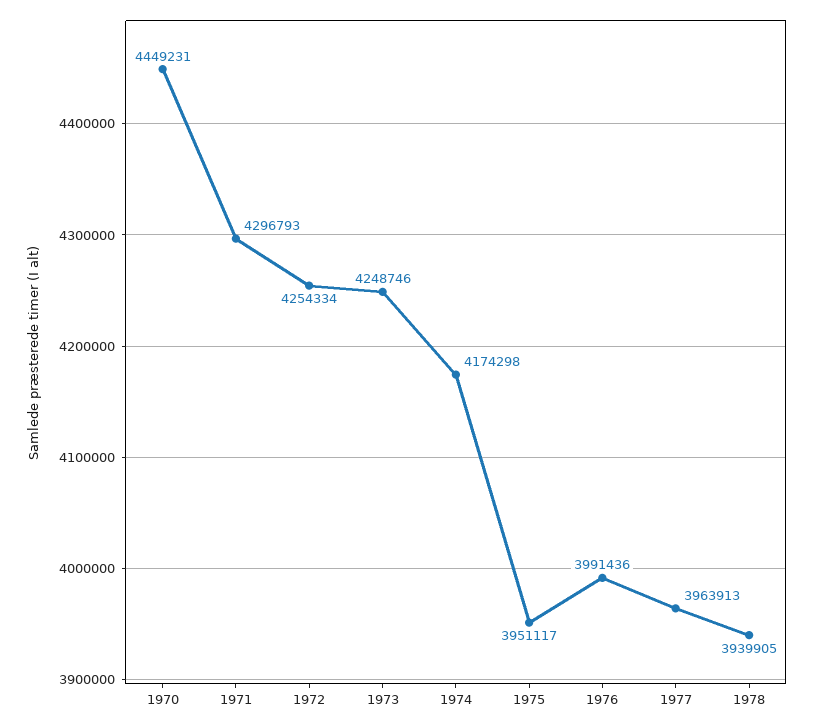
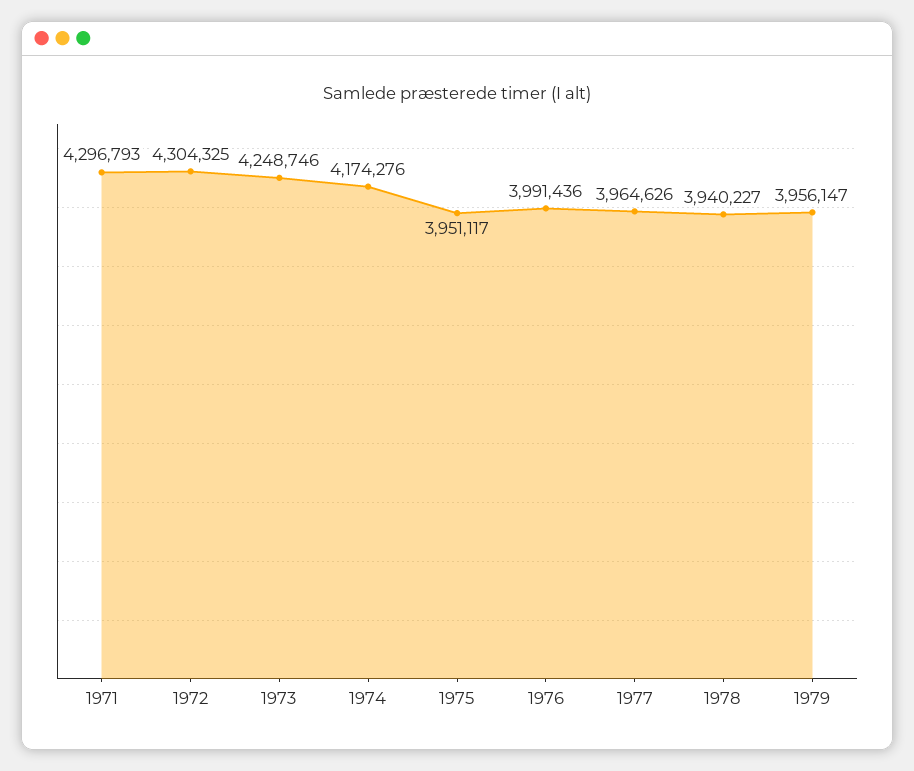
1970: 4449231 -> none
1972: 4254334 -> 4304325
1974: 4174298 -> 4174276
1977: 3963913 -> 3964626
1978: 3939905 -> 3940227
1979: none -> 3956147

